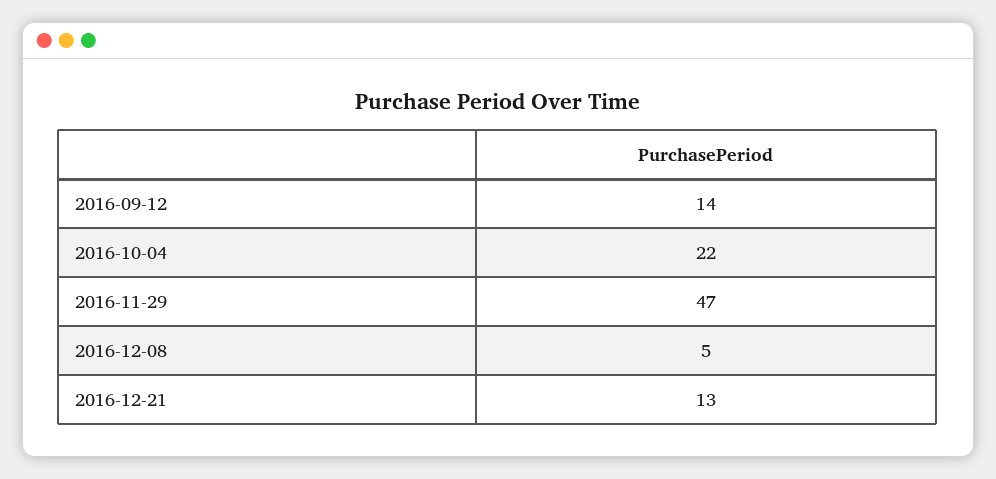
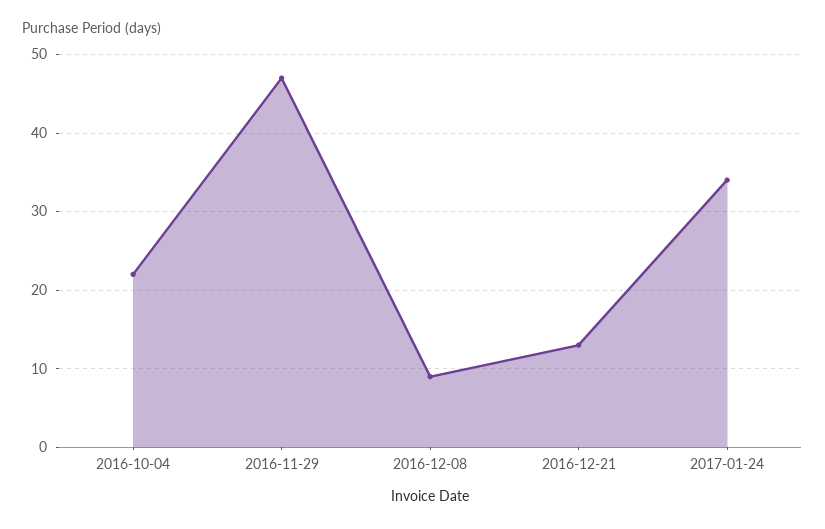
2016-09-12: 14 -> none
2016-12-08: 5 -> 9
2017-01-24: none -> 34

